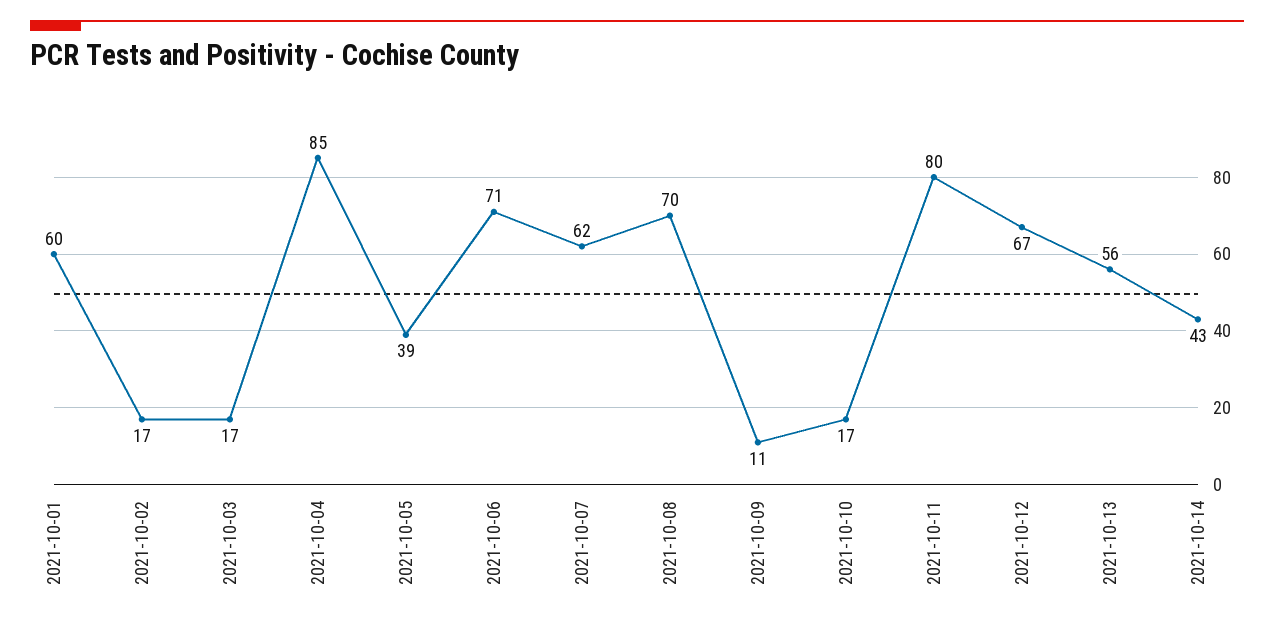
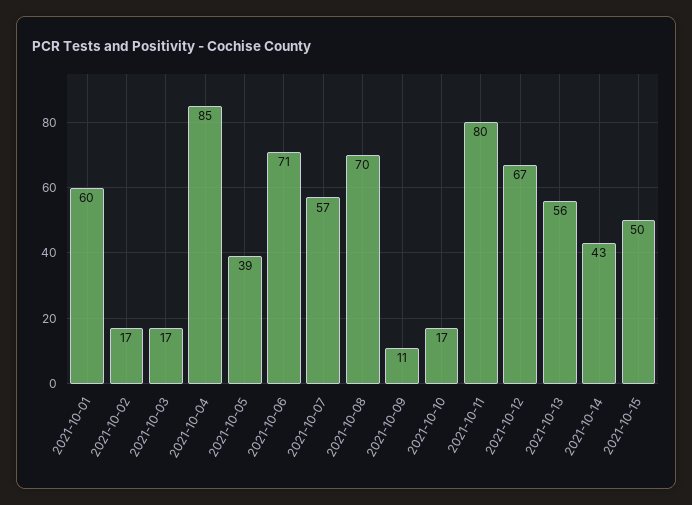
2021-10-07: 62 -> 57
2021-10-15: none -> 50

